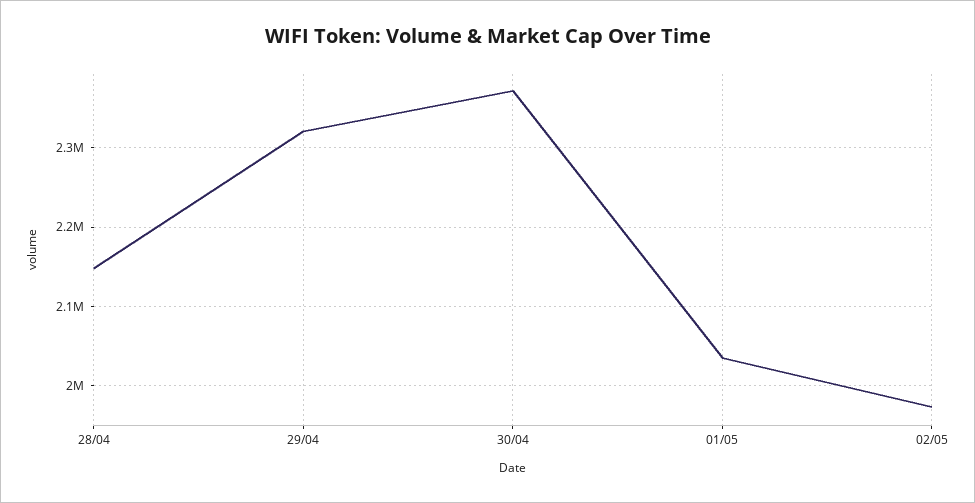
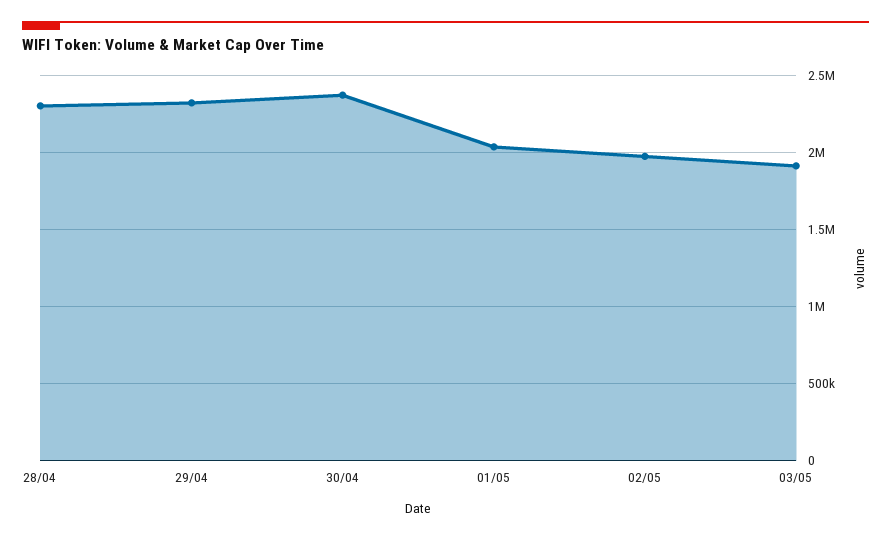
28/04: 2150000 -> 2300000
03/05: none -> 1900000

